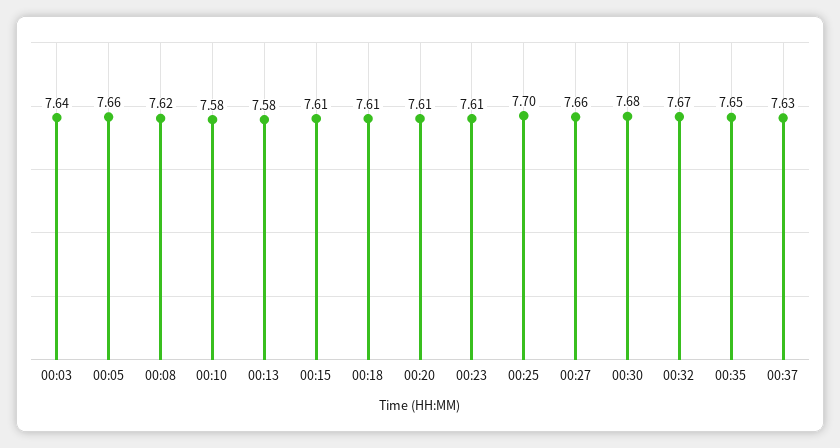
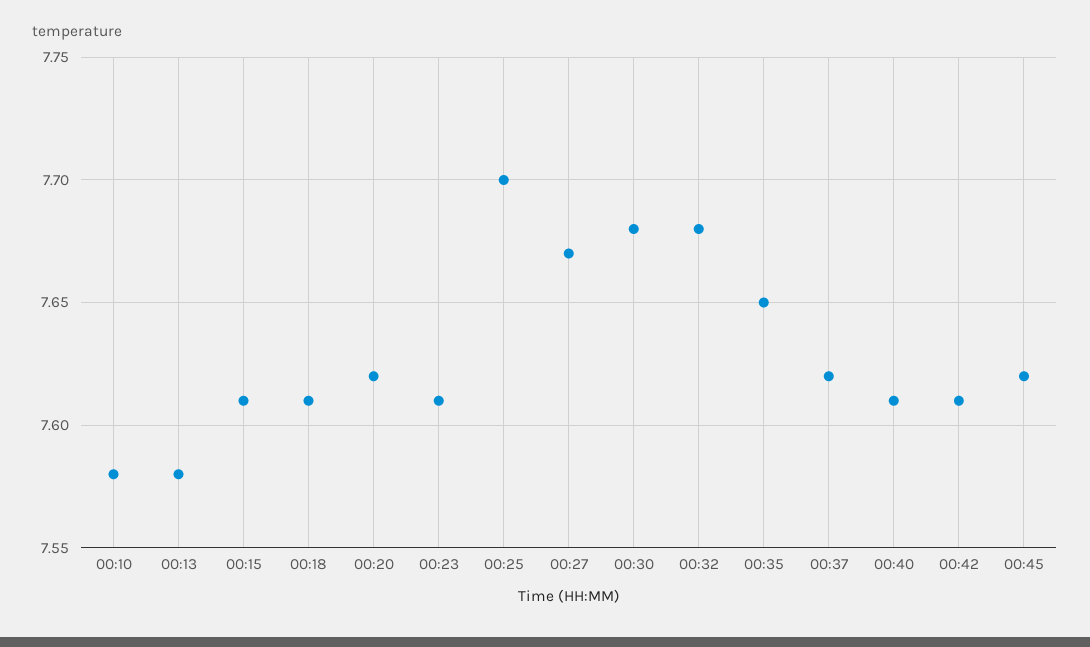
00:03: 7.64 -> none
00:05: 7.66 -> none
00:08: 7.62 -> none
00:20: 7.61 -> 7.62
00:27: 7.66 -> 7.67
00:32: 7.67 -> 7.68
00:37: 7.63 -> 7.62
00:40: none -> 7.61
00:42: none -> 7.61
00:45: none -> 7.62

